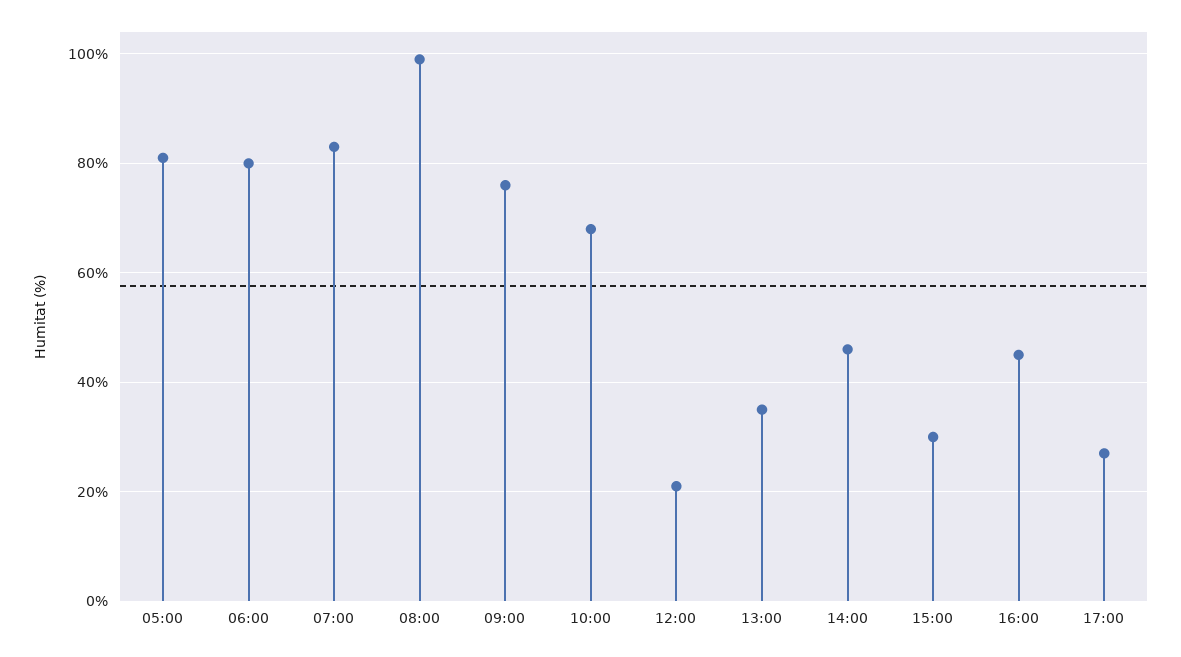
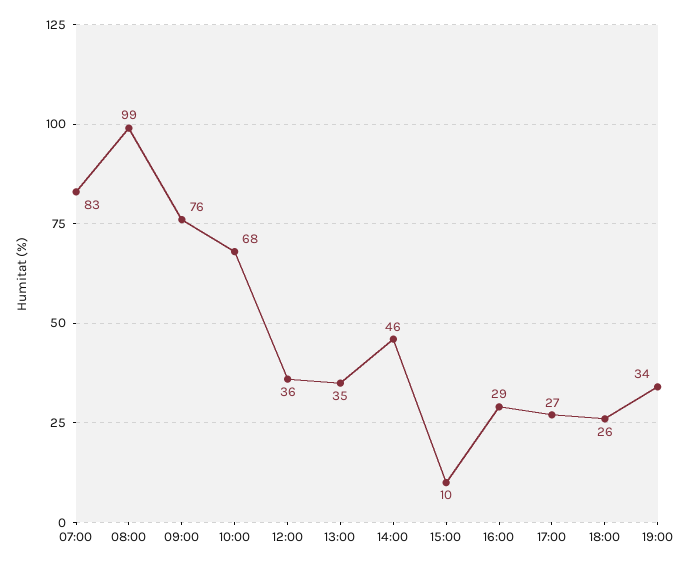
05:00: 80 -> none
06:00: 80 -> none
12:00: 20 -> 36
15:00: 30 -> 10
16:00: 45 -> 29
18:00: none -> 26
19:00: none -> 34

